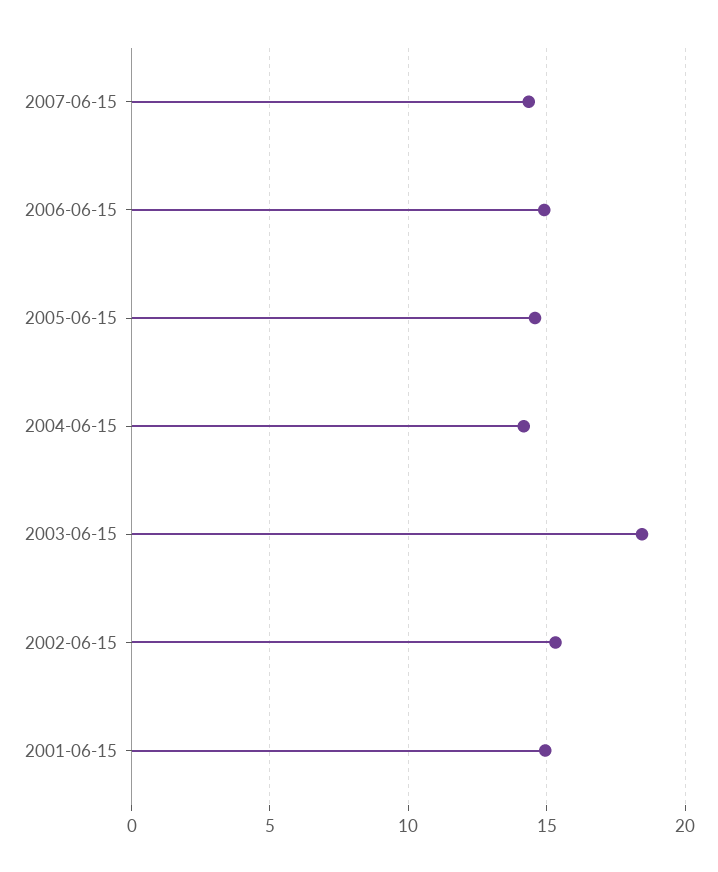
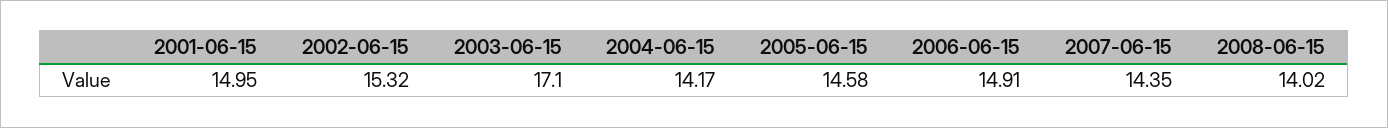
2003-06-15: 18.5 -> 17.1
2008-06-15: none -> 14.02

